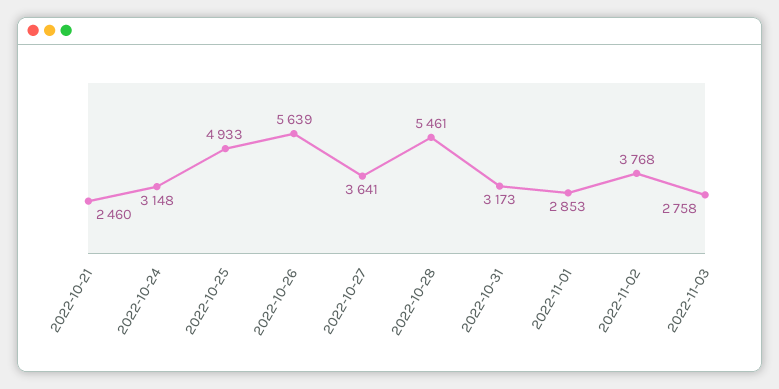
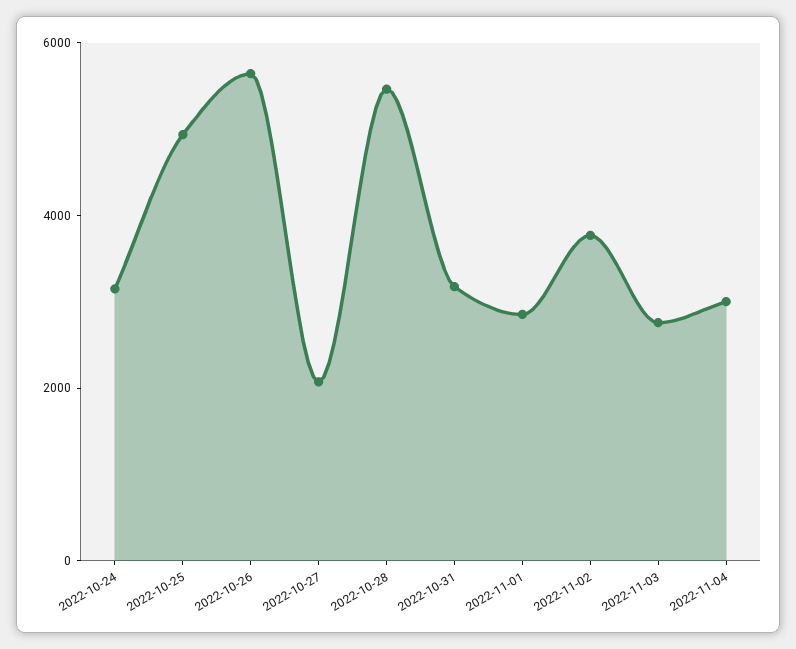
2022-10-21: 2460 -> none
2022-10-27: 3641 -> 2000
2022-11-04: none -> 3000

